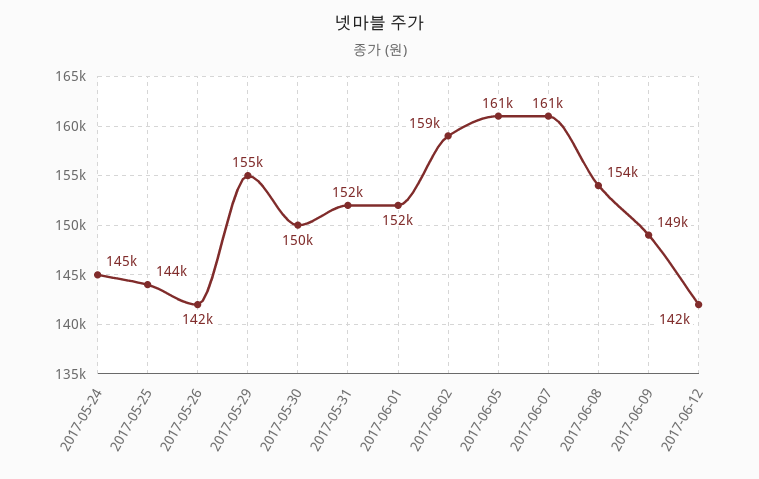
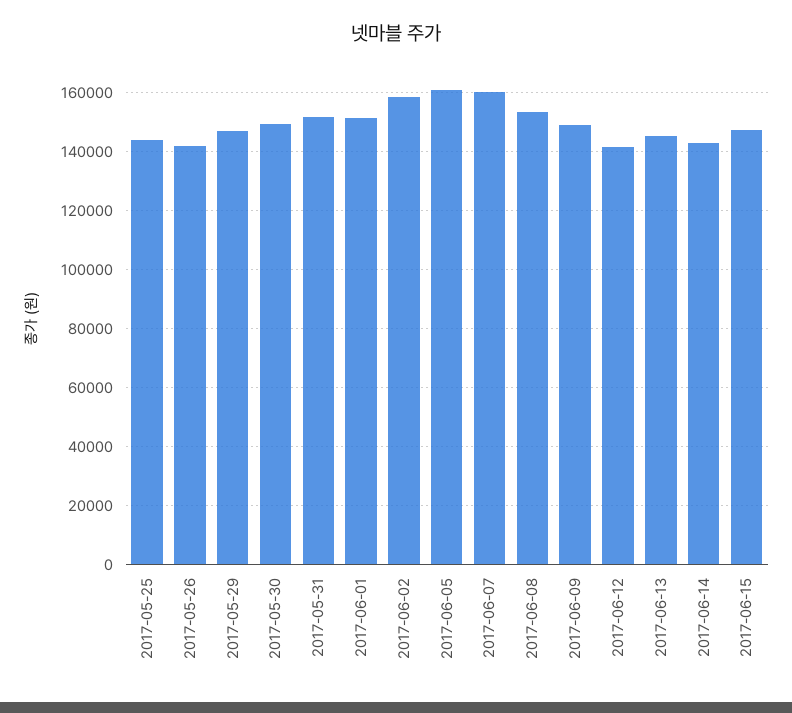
2017-05-24: 145000 -> none
2017-05-29: 155000 -> 147500
2017-06-13: none -> 145000
2017-06-14: none -> 142500
2017-06-15: none -> 147500

